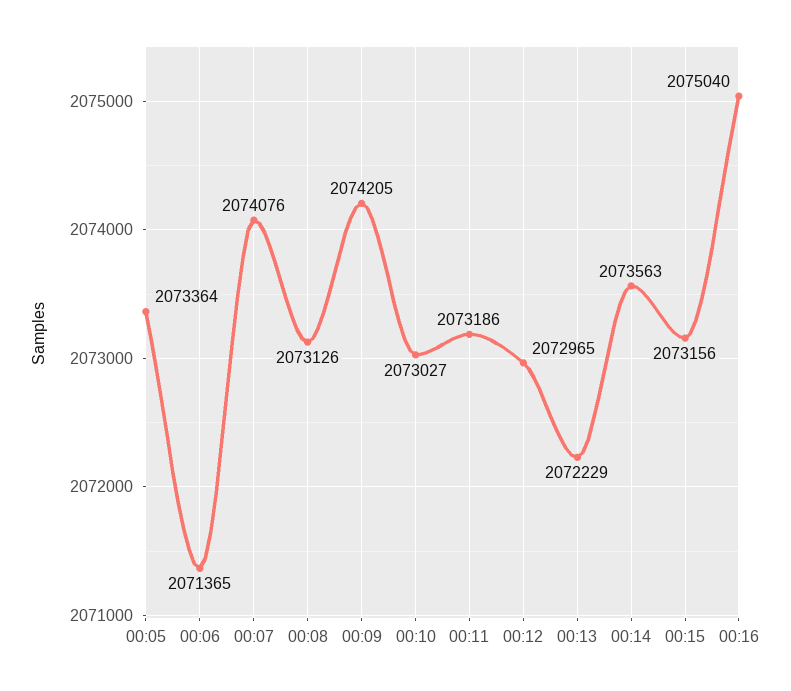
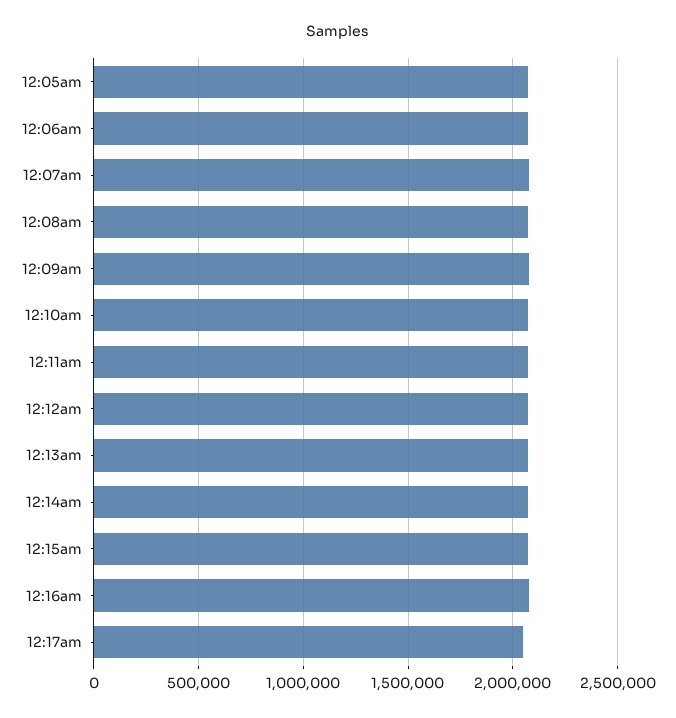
12:17am: none -> 2050000

